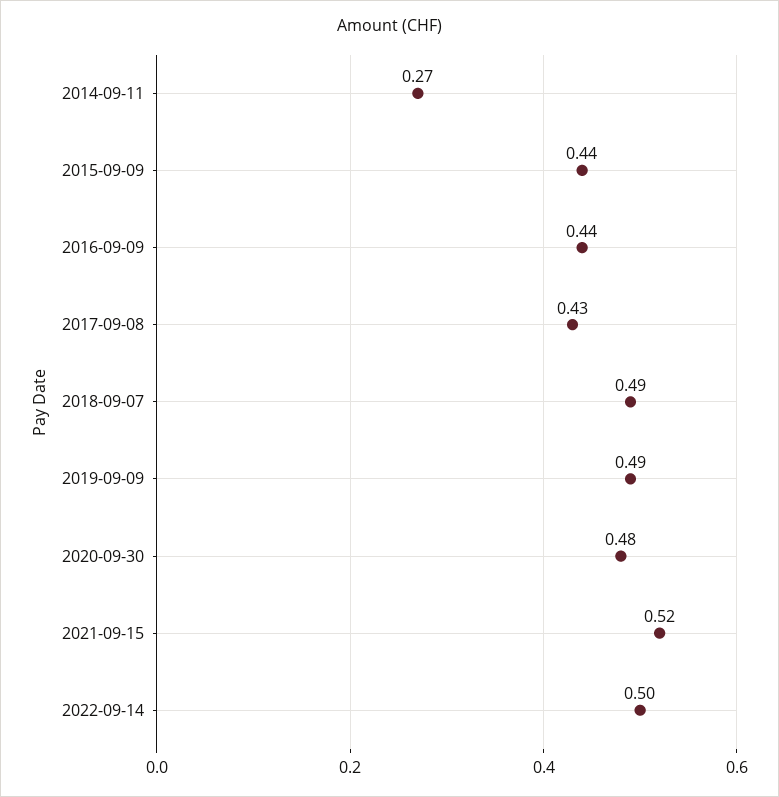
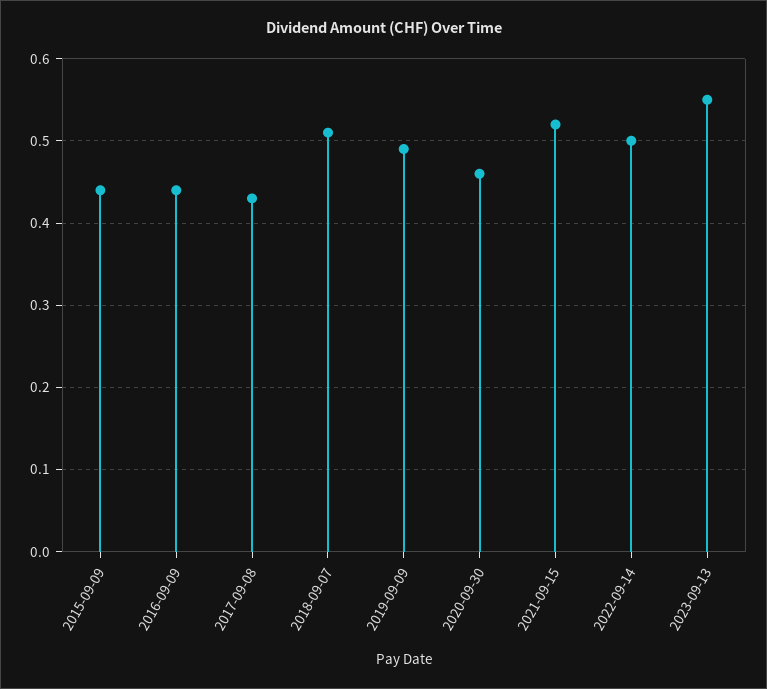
2014-09-11: 0.27 -> none
2018-09-07: 0.49 -> 0.51
2020-09-30: 0.48 -> 0.46
2023-09-13: none -> 0.55

